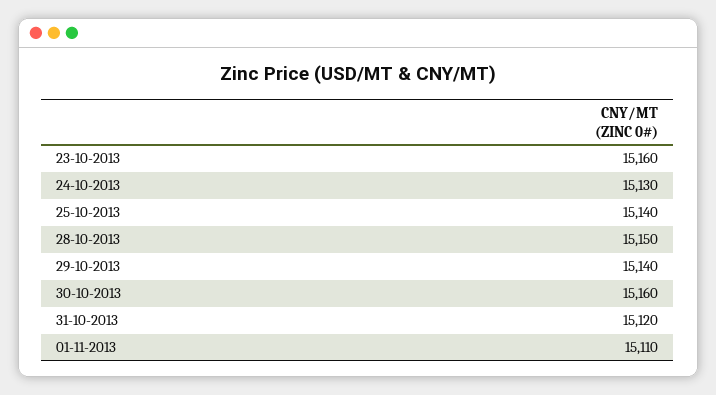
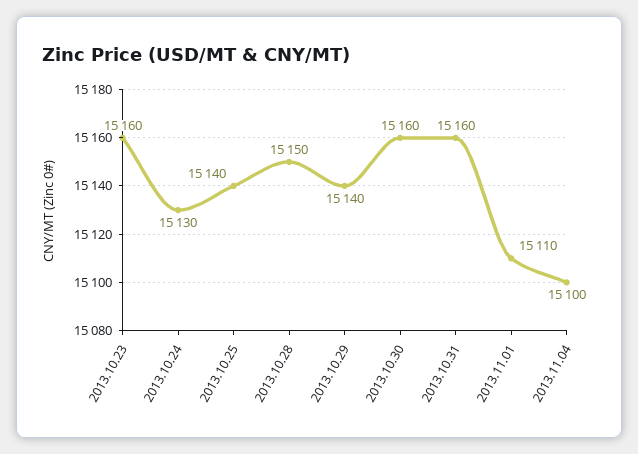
31-10-2013: 15120 -> 15160
2013.11.04: none -> 15100

